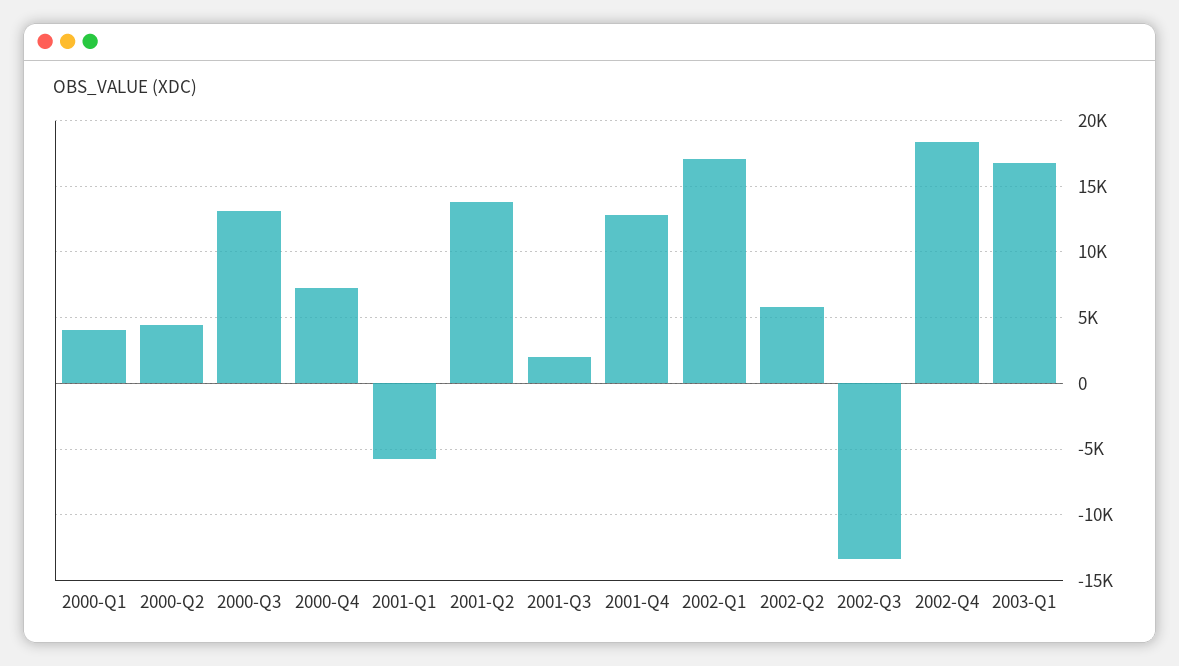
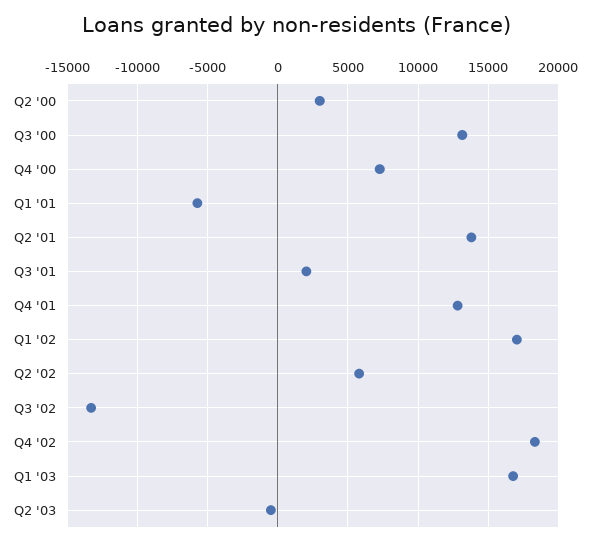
2000-Q1: 4000 -> none
2000-Q2: 4500 -> 3000
Q2 '03: none -> -500

